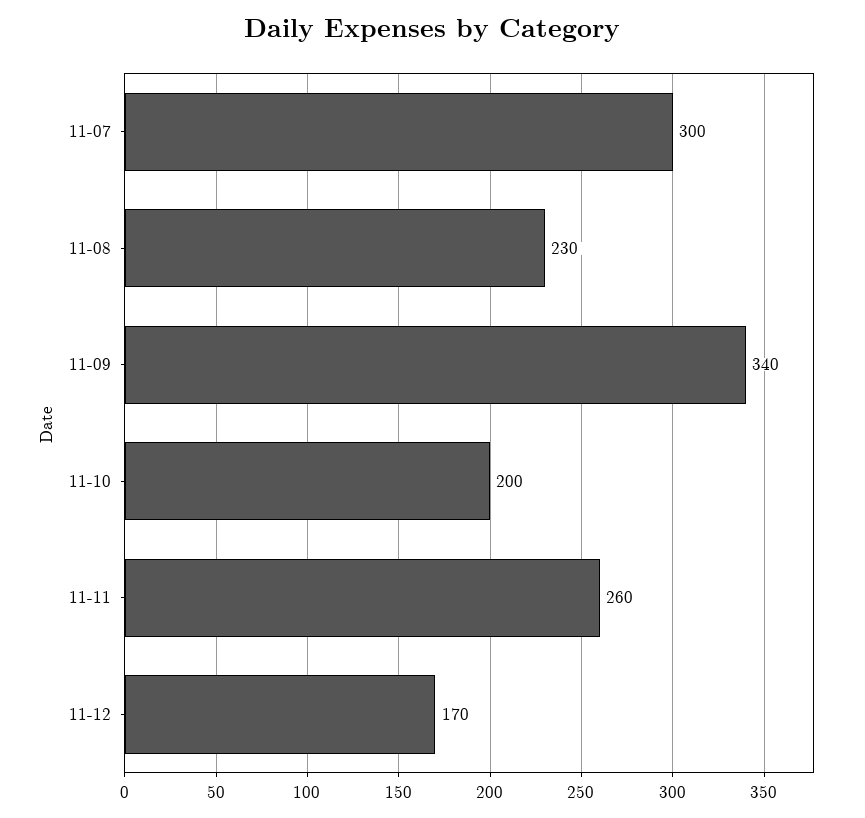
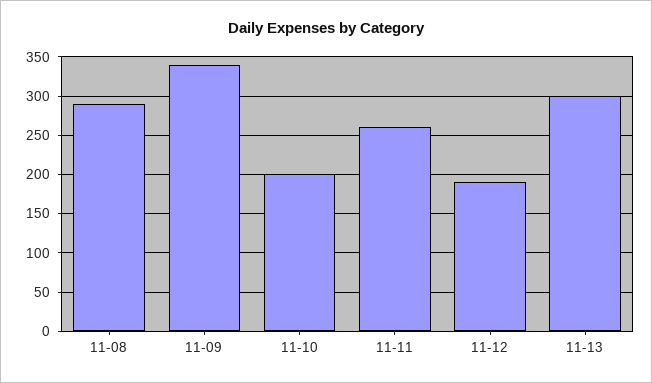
11-07: 300 -> none
11-08: 230 -> 290
11-12: 170 -> 190
11-13: none -> 300

